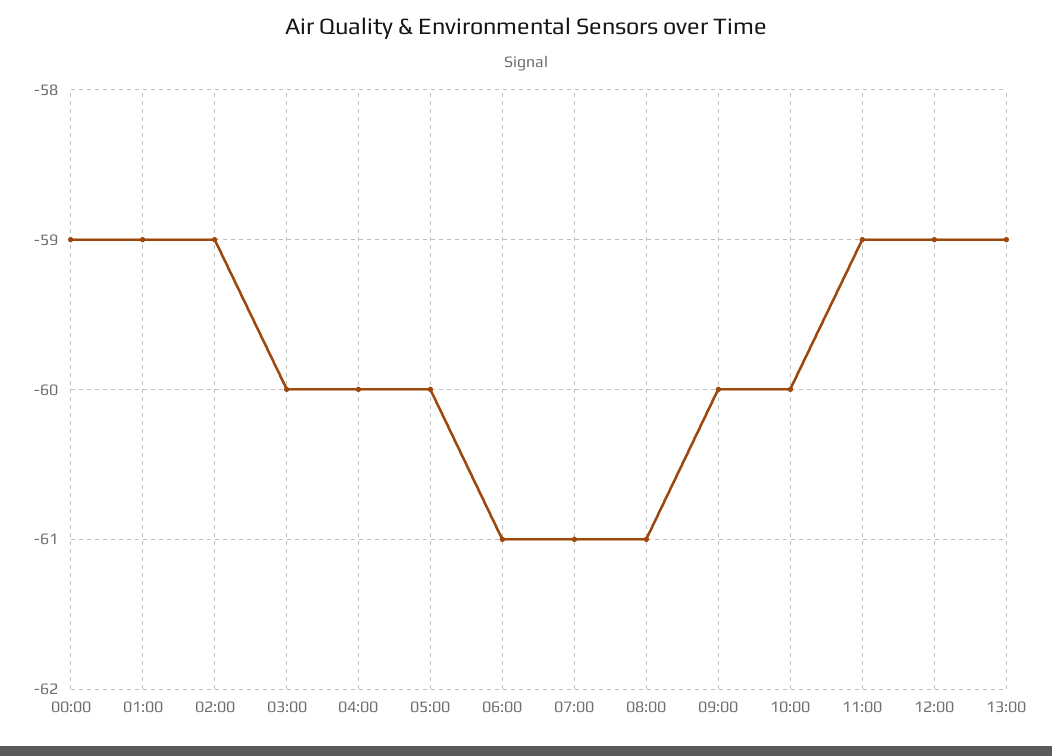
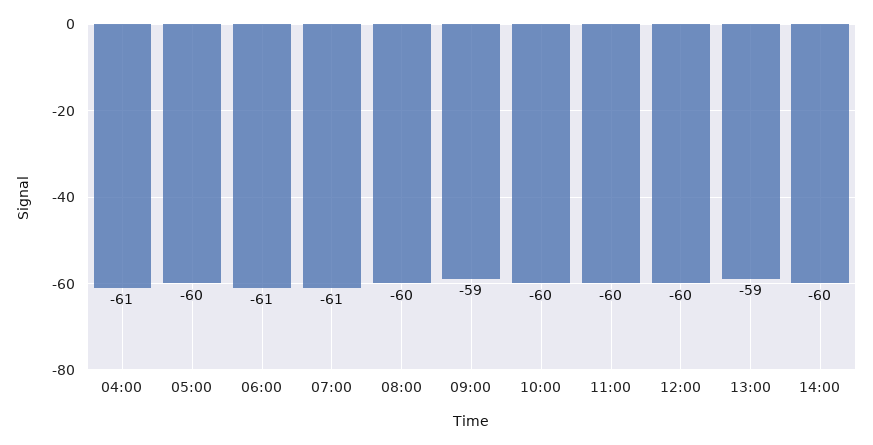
00:00: -59 -> none
01:00: -59 -> none
02:00: -59 -> none
03:00: -60 -> none
04:00: -60 -> -61
08:00: -61 -> -60
09:00: -60 -> -59
11:00: -59 -> -60
12:00: -59 -> -60
14:00: none -> -60

